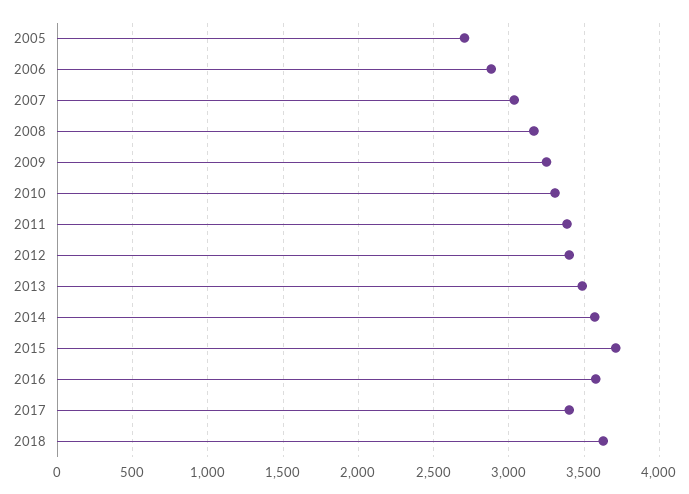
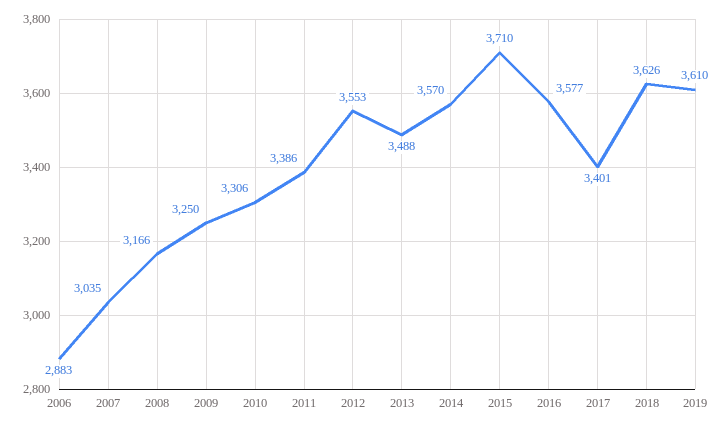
2005: 2700 -> none
2012: 3400 -> 3553
2019: none -> 3610

